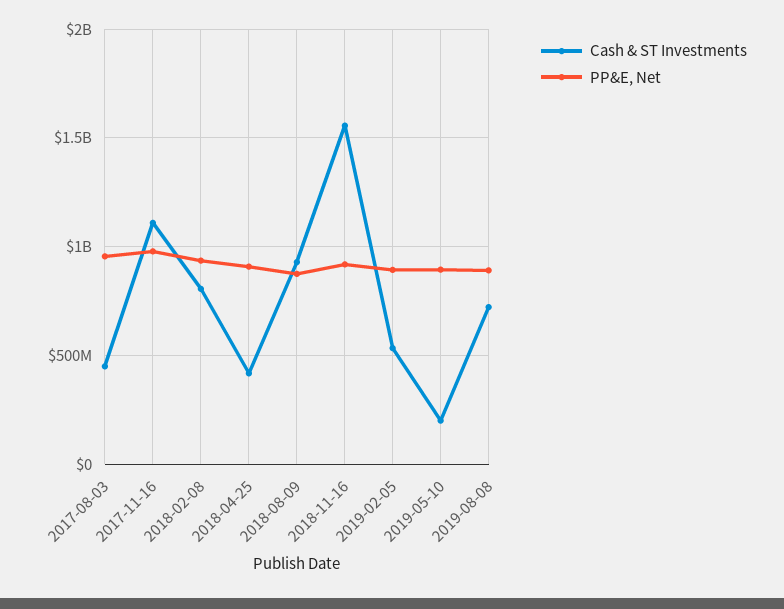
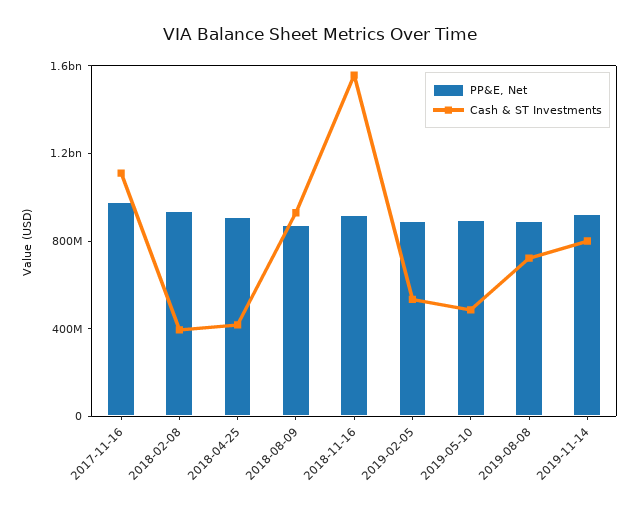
Cash & ST Investments, 2017-08-03: 450000000 -> none
PP&E, Net, 2017-08-03: 950000000 -> none
Cash & ST Investments, 2018-02-08: 800000000 -> 400000000
Cash & ST Investments, 2019-05-10: 200000000 -> 500000000
PP&E, Net, 2019-11-14: none -> 900000000
Cash & ST Investments, 2019-11-14: none -> 800000000

